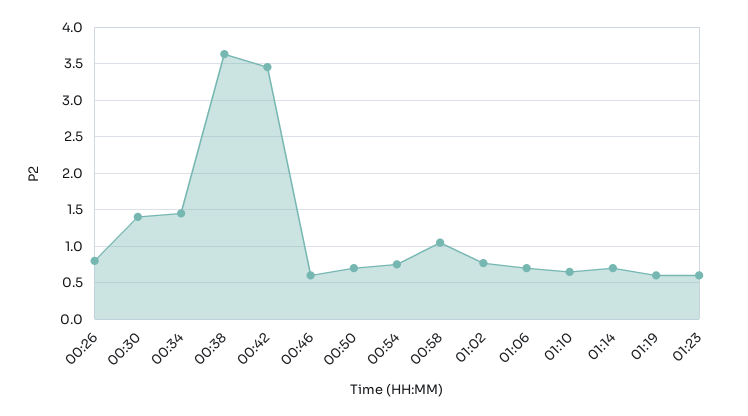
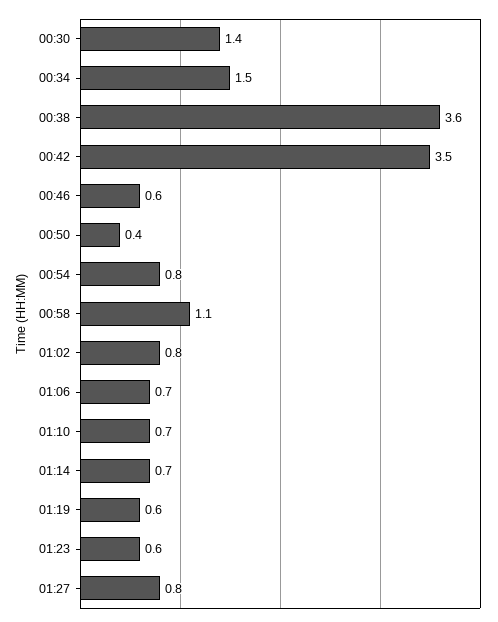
00:26: 0.8 -> none
00:50: 0.7 -> 0.4
01:27: none -> 0.8

